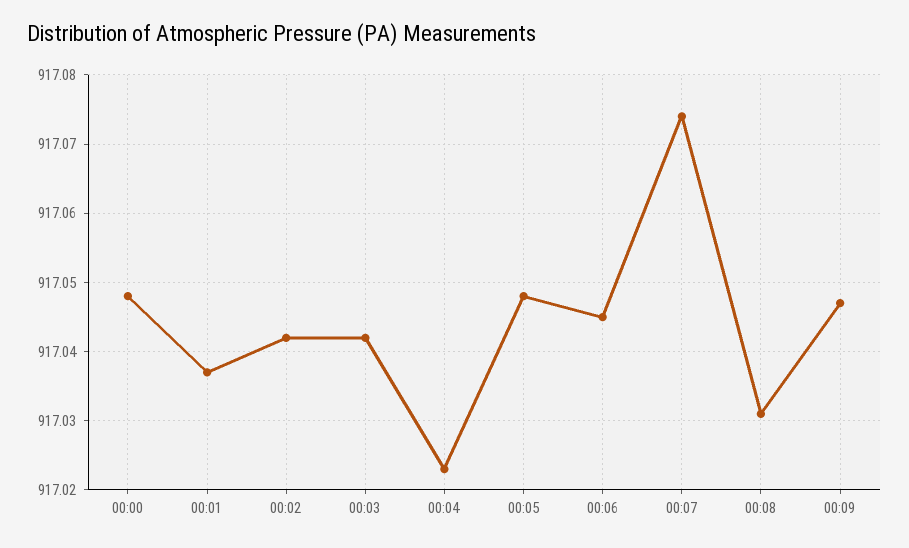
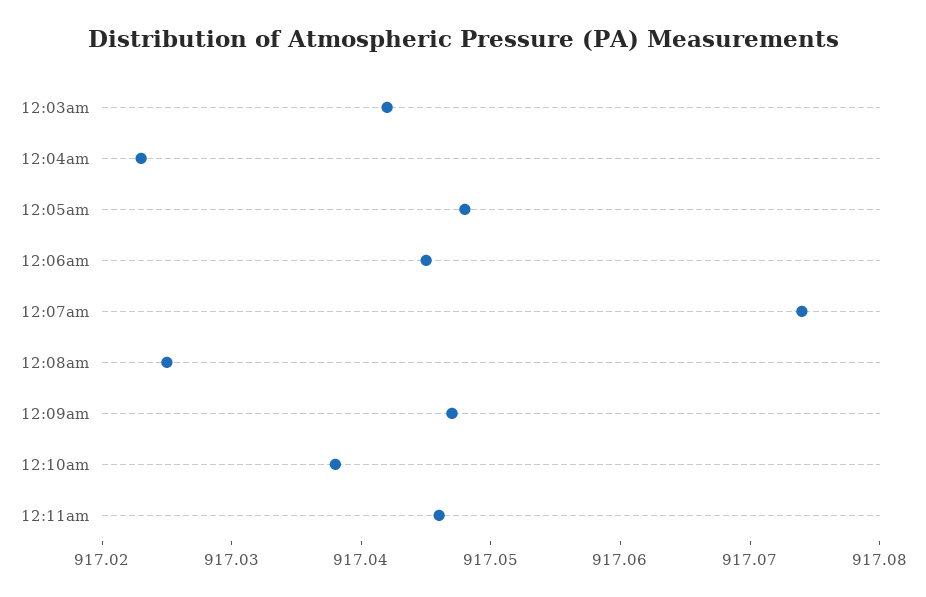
00:00: 917.048 -> none
00:01: 917.037 -> none
00:02: 917.042 -> none
00:08: 917.031 -> 917.025
12:10am: none -> 917.038
12:11am: none -> 917.046

